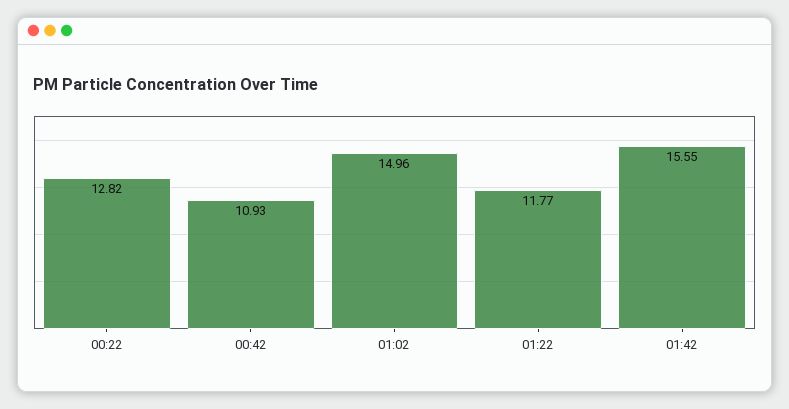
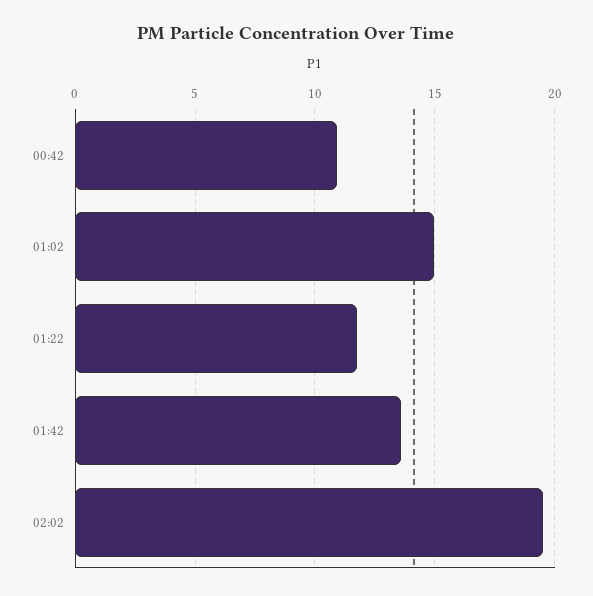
00:22: 12.82 -> none
01:42: 15.55 -> 13.5
02:02: none -> 19.5

